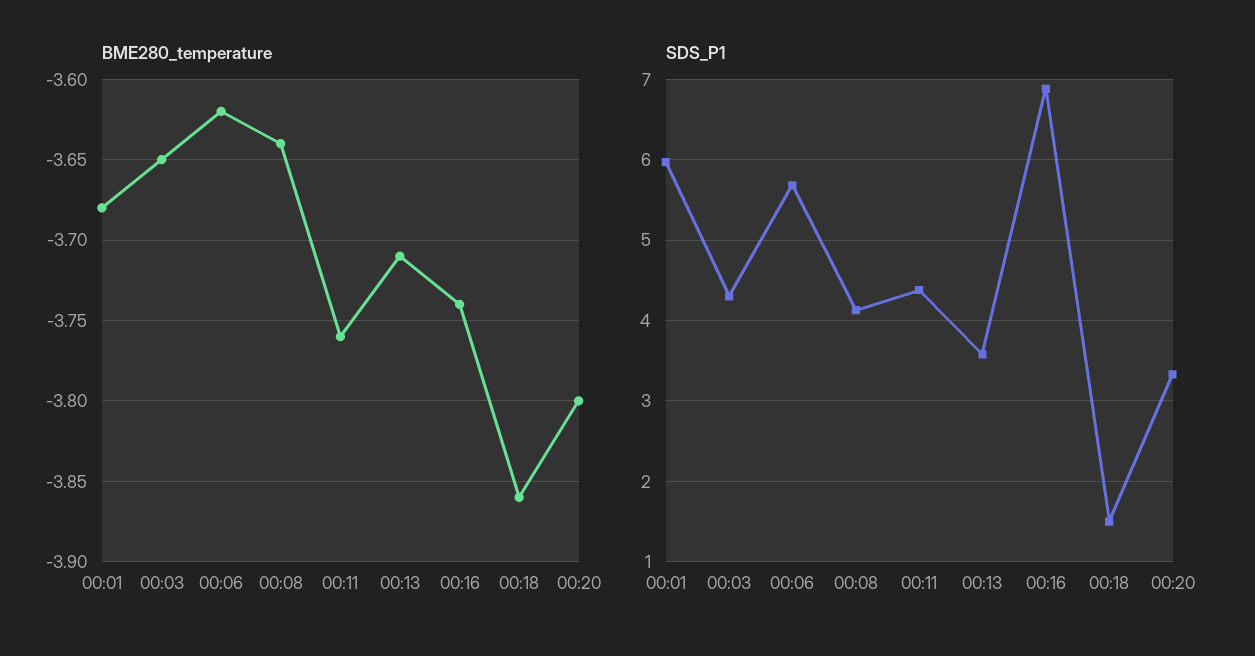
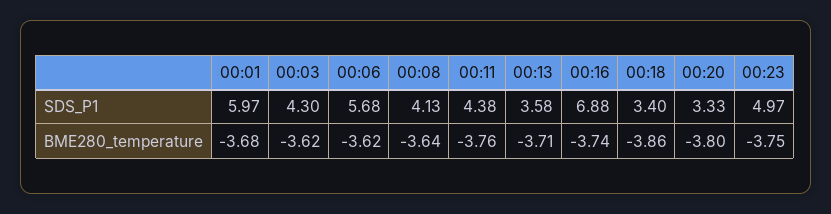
BME280_temperature, 00:03: -3.65 -> -3.62
SDS_P1, 00:18: 1.5 -> 3.4
SDS_P1, 00:23: none -> 4.97
BME280_temperature, 00:23: none -> -3.75

